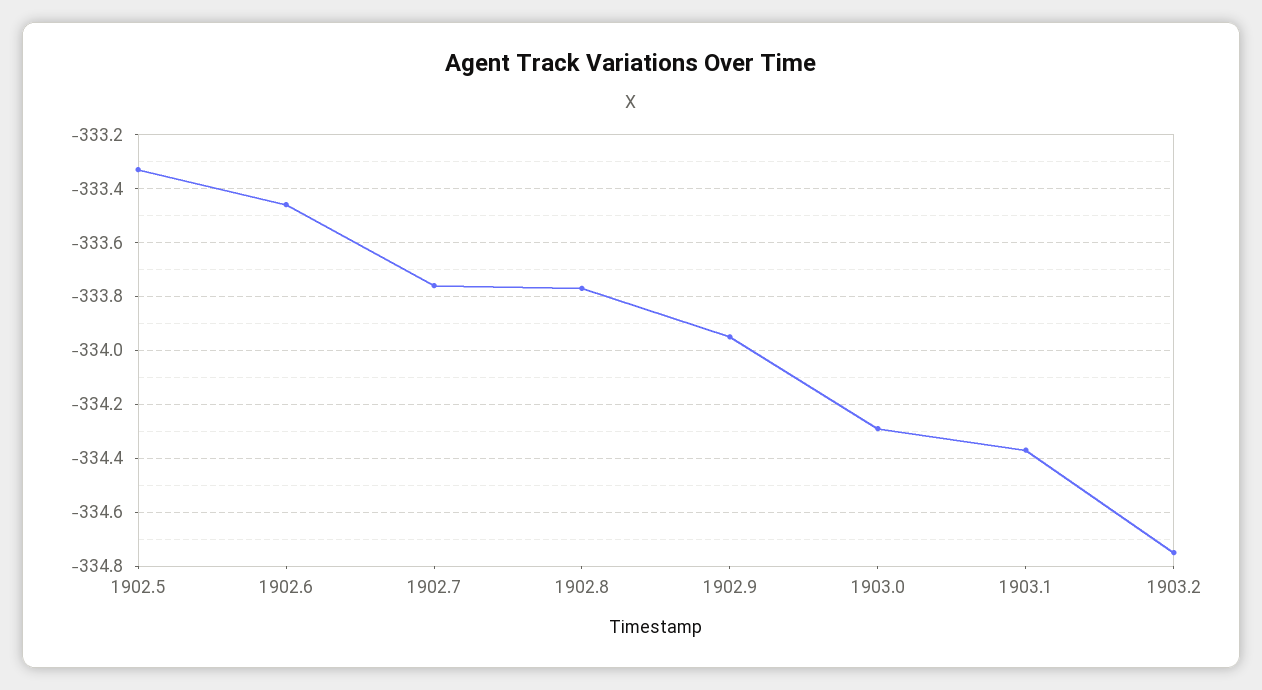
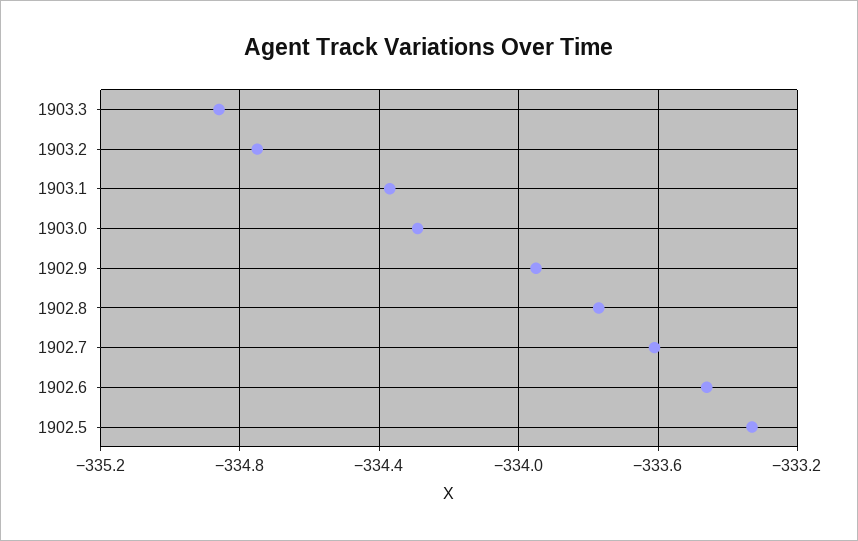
1902.7: -333.75 -> -333.6
1903.3: none -> -334.85

